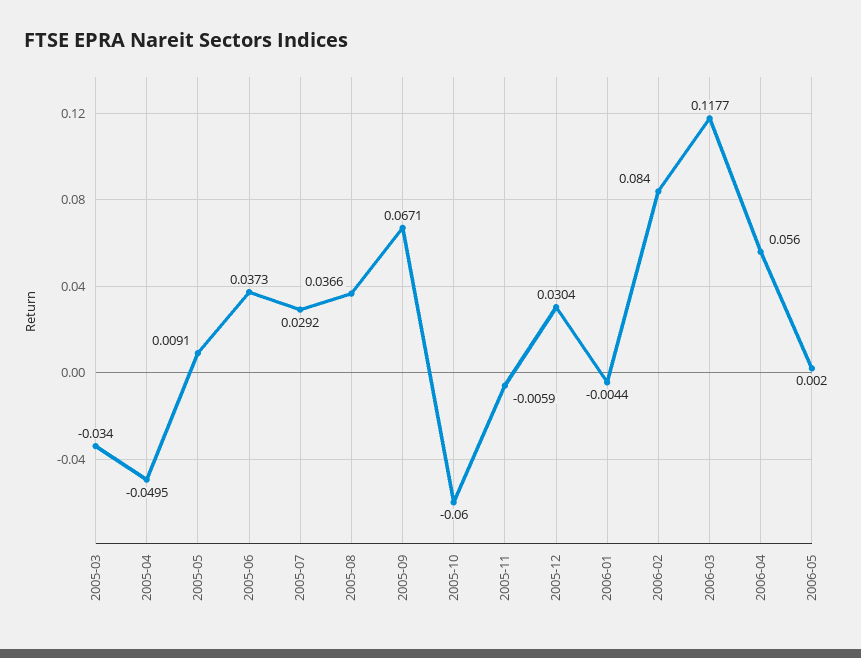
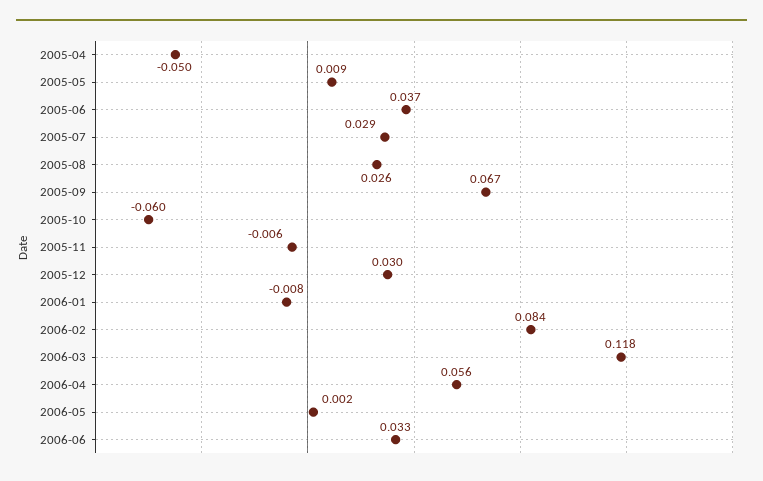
2005-03: -0.034 -> none
2005-08: 0.0366 -> 0.026
2006-01: -0.0044 -> -0.008
2006-06: none -> 0.033

